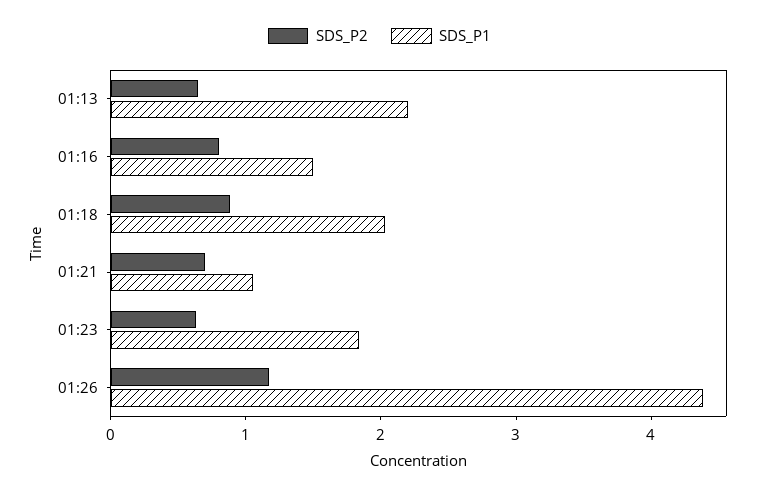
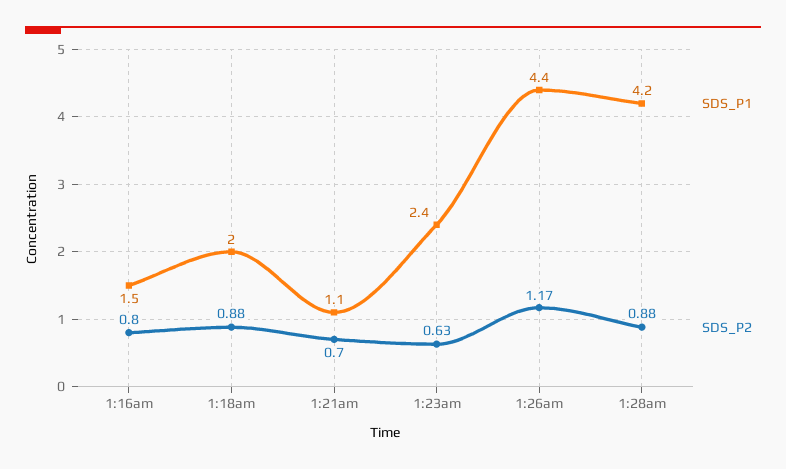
SDS_P2, 01:13: 0.6 -> none
SDS_P1, 01:13: 2.2 -> none
SDS_P1, 01:23: 1.8 -> 2.4
SDS_P1, 1:28am: none -> 4.2
SDS_P2, 1:28am: none -> 0.88

